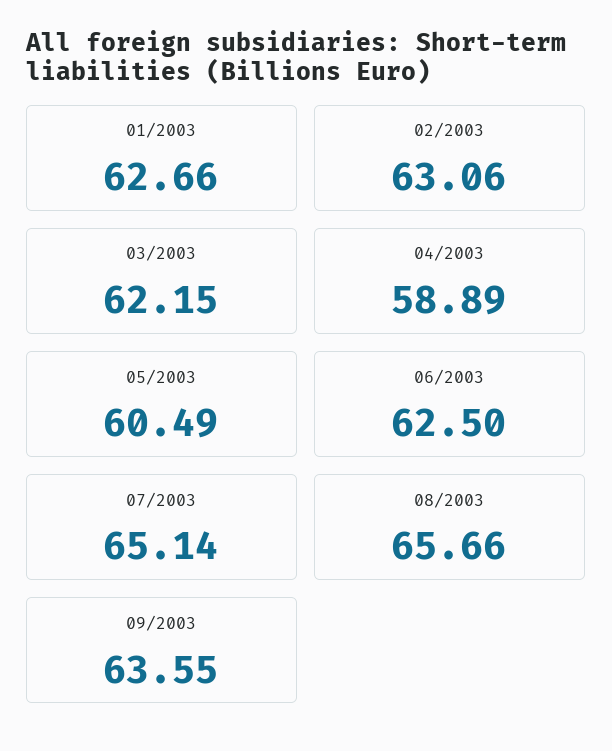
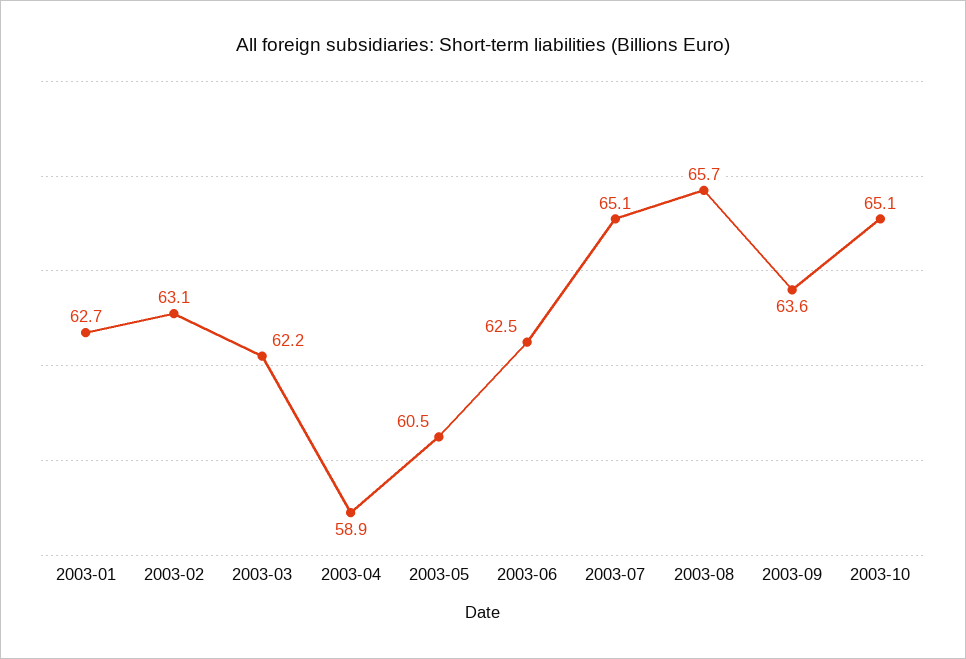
2003-10: none -> 65.1

